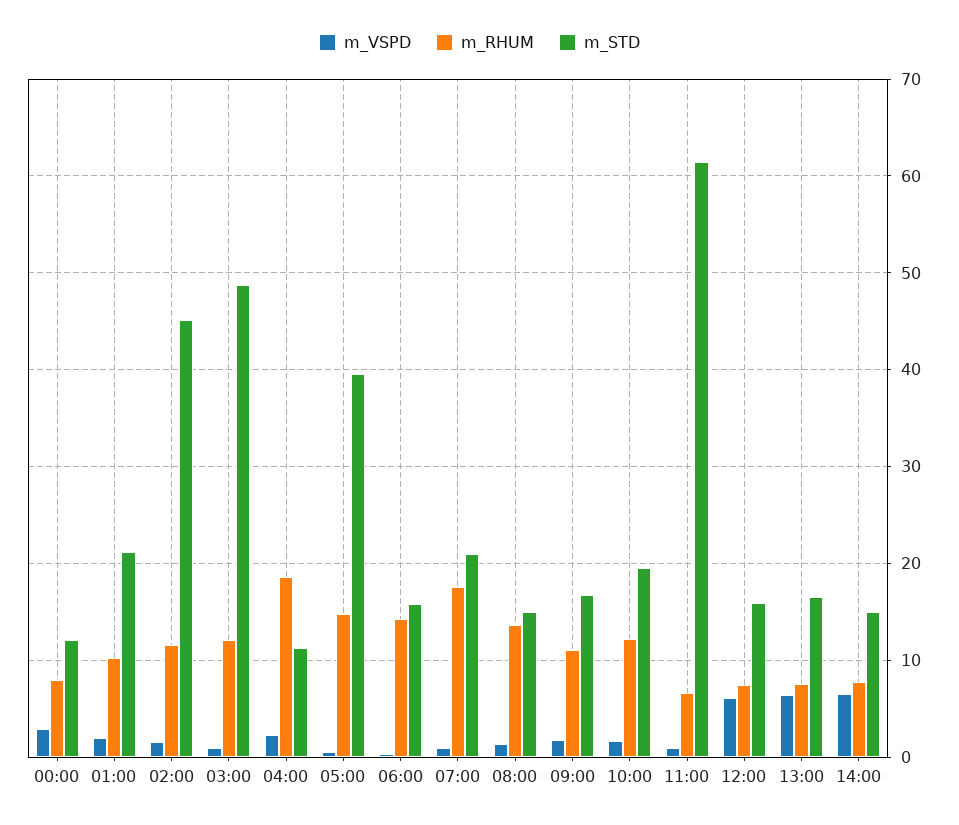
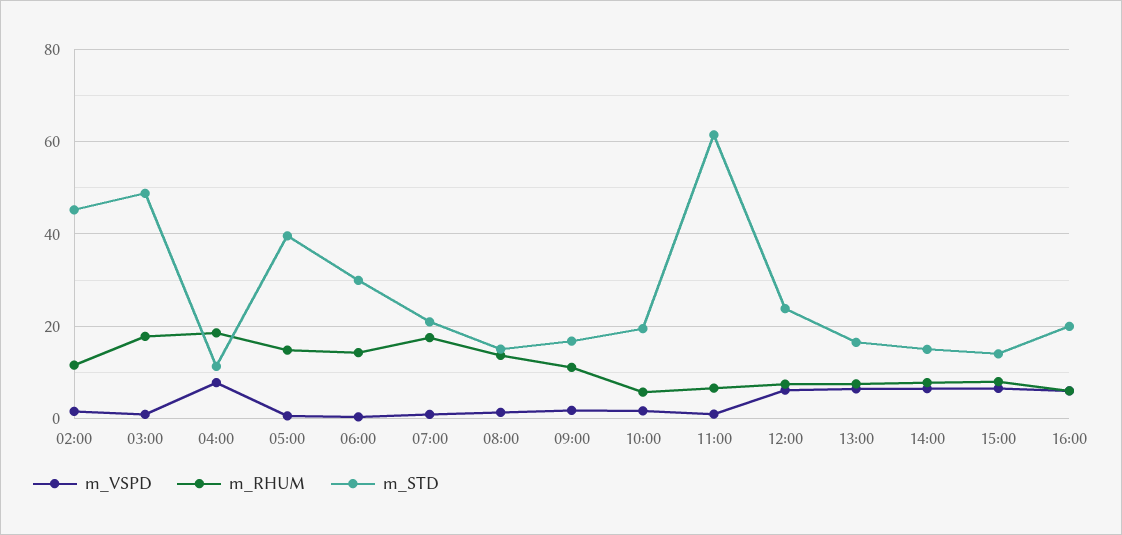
m_VSPD, 00:00: 3 -> none
m_RHUM, 00:00: 8 -> none
m_STD, 00:00: 12 -> none
m_VSPD, 01:00: 2 -> none
m_RHUM, 01:00: 10 -> none
m_STD, 01:00: 21 -> none
m_RHUM, 03:00: 12 -> 18
m_VSPD, 04:00: 2 -> 8
m_STD, 06:00: 16 -> 30
m_RHUM, 10:00: 12 -> 6
m_STD, 12:00: 16 -> 24
m_VSPD, 15:00: none -> 6
m_RHUM, 15:00: none -> 8
m_STD, 15:00: none -> 14
m_VSPD, 16:00: none -> 6
m_RHUM, 16:00: none -> 6
m_STD, 16:00: none -> 20

